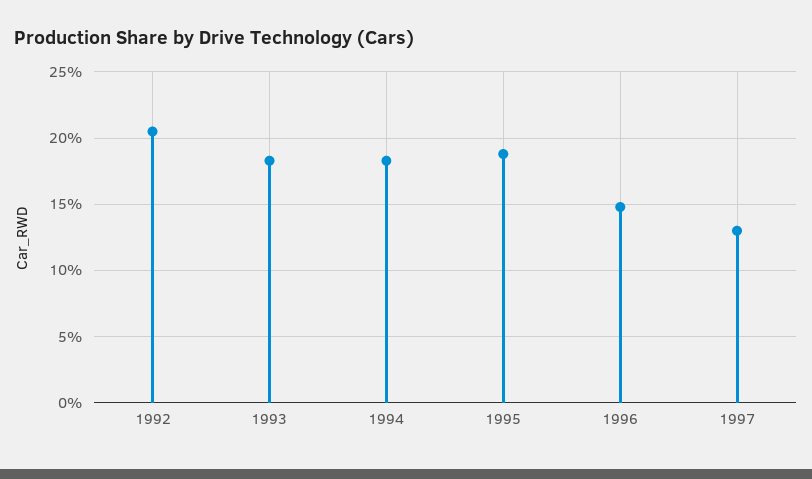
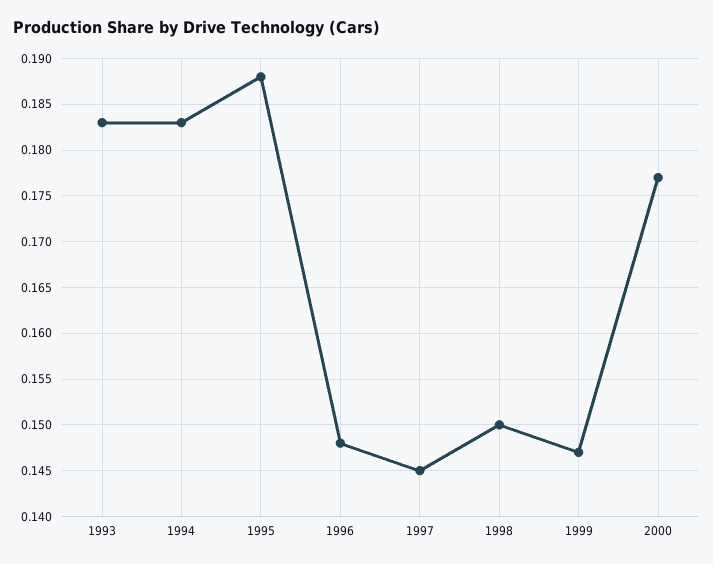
1992: 0.205 -> none
1997: 0.13 -> 0.145
1998: none -> 0.15
1999: none -> 0.147
2000: none -> 0.177

